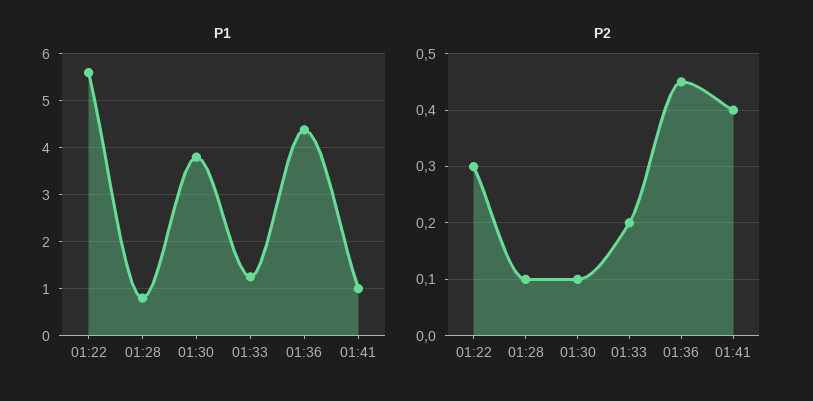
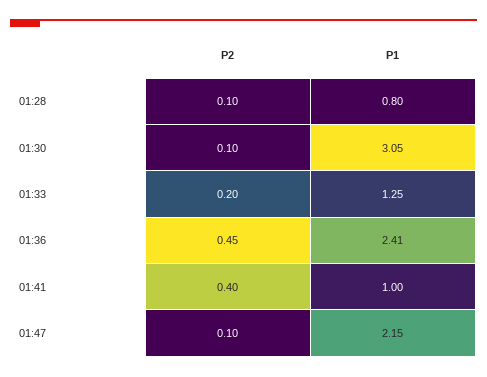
P1, 01:22: 5.6 -> none
P1, 01:30: 3.8 -> 3.05
P1, 01:36: 4.4 -> 2.41
P2, 01:22: 0.3 -> none
P2, 01:47: none -> 0.1
P1, 01:47: none -> 2.15

